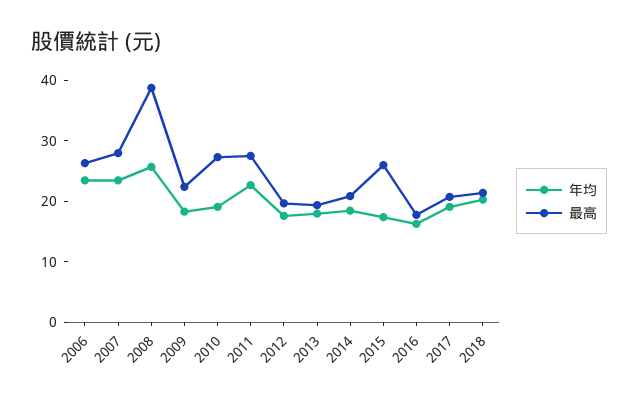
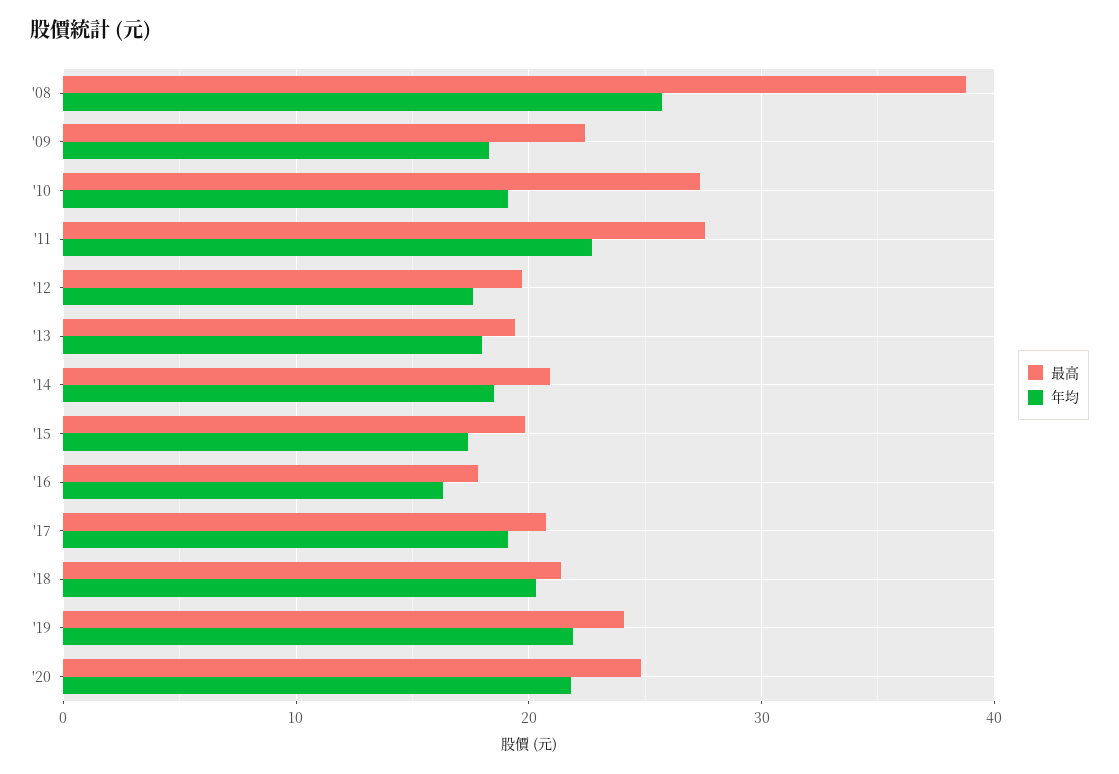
年均, 2006: 24 -> none
最高, 2006: 26 -> none
年均, 2007: 24 -> none
最高, 2007: 28 -> none
最高, 2015: 26 -> 20
最高, '19: none -> 24
年均, '19: none -> 22
最高, '20: none -> 25
年均, '20: none -> 22

